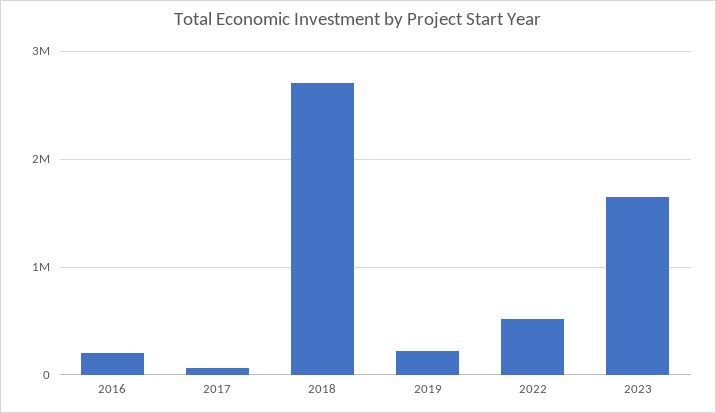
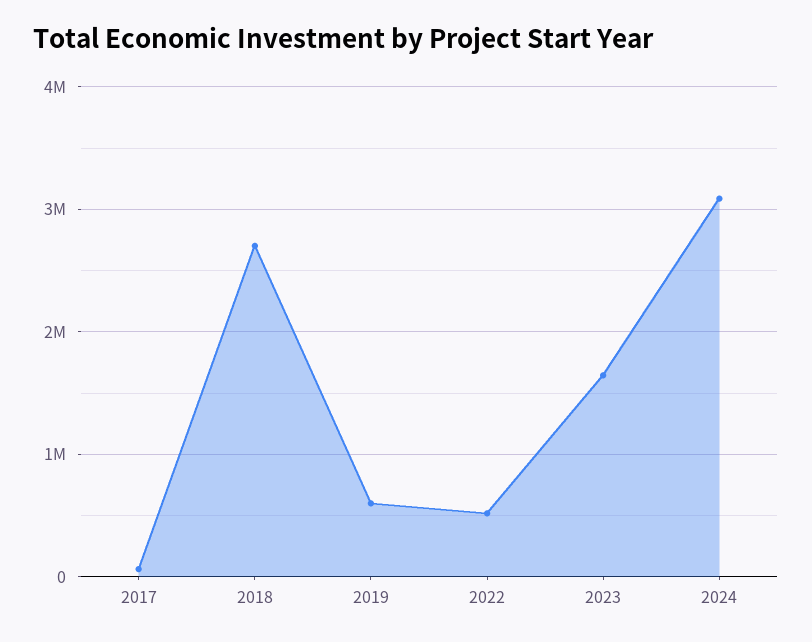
2016: 200000 -> none
2019: 200000 -> 600000
2024: none -> 3100000

